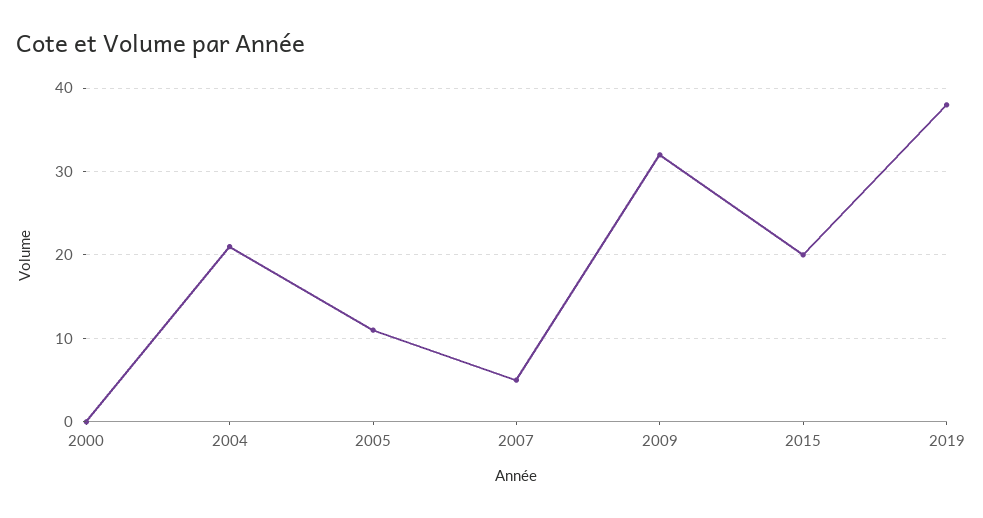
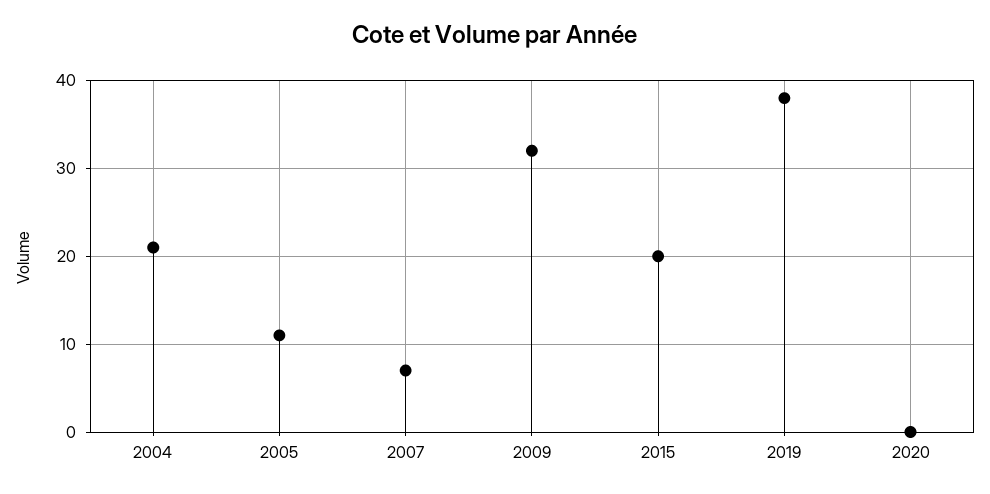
2000: 0 -> none
2007: 5 -> 7
2020: none -> 0

